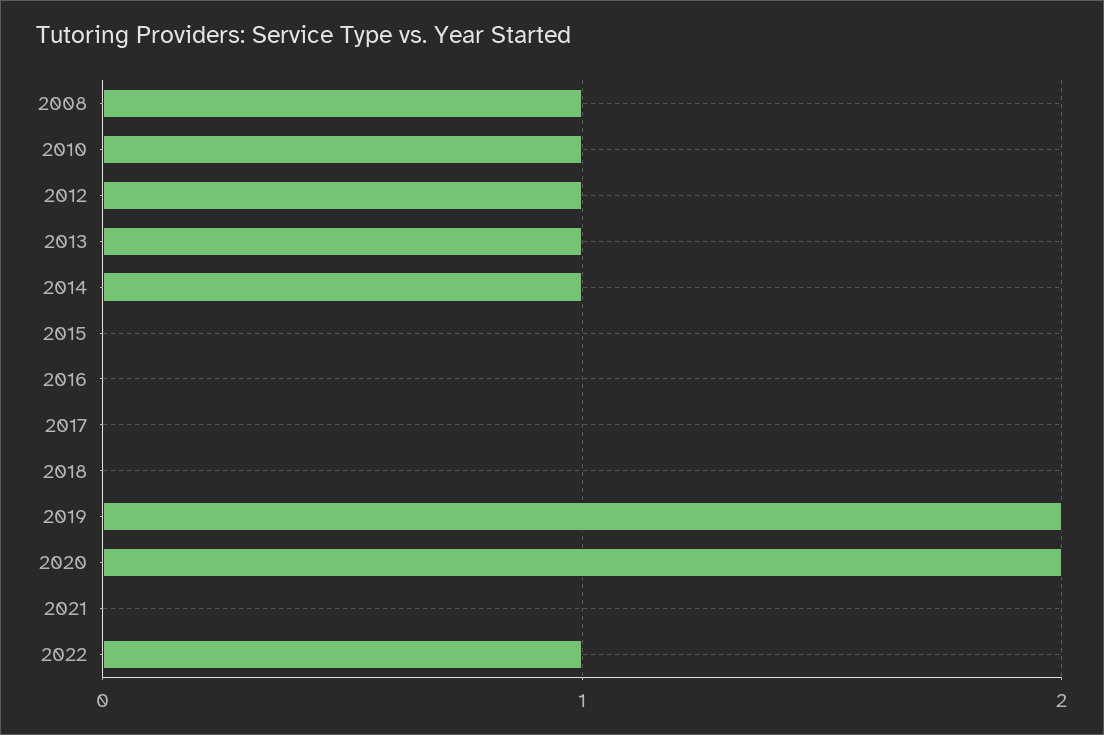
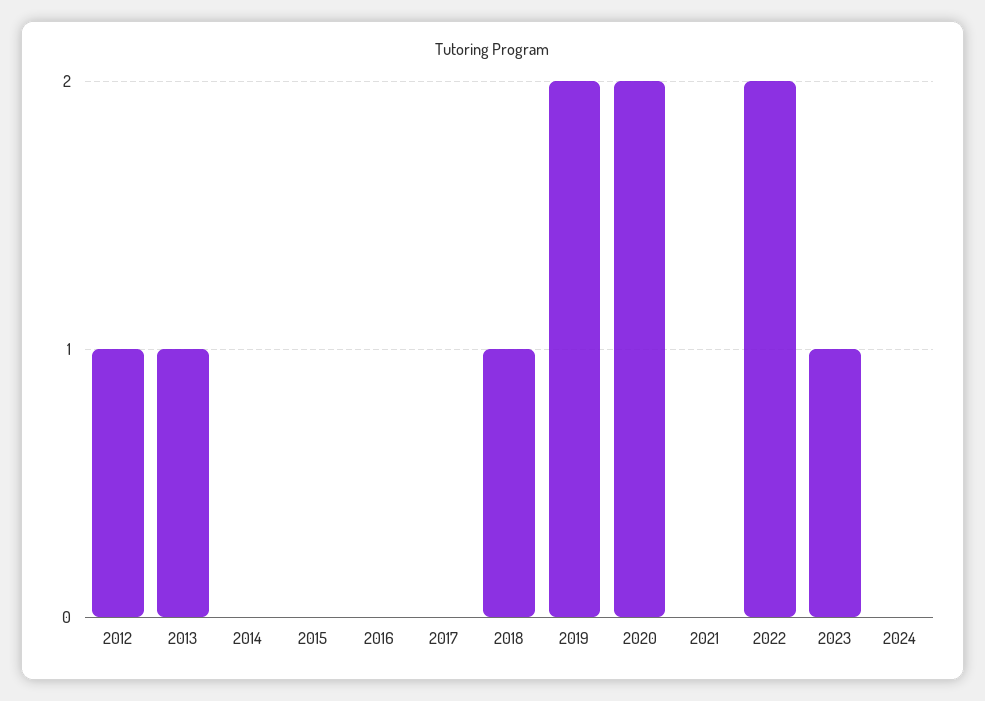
2008: 1 -> none
2010: 1 -> none
2014: 1 -> 0
2018: 0 -> 1
2022: 1 -> 2
2023: none -> 1
2024: none -> 0

